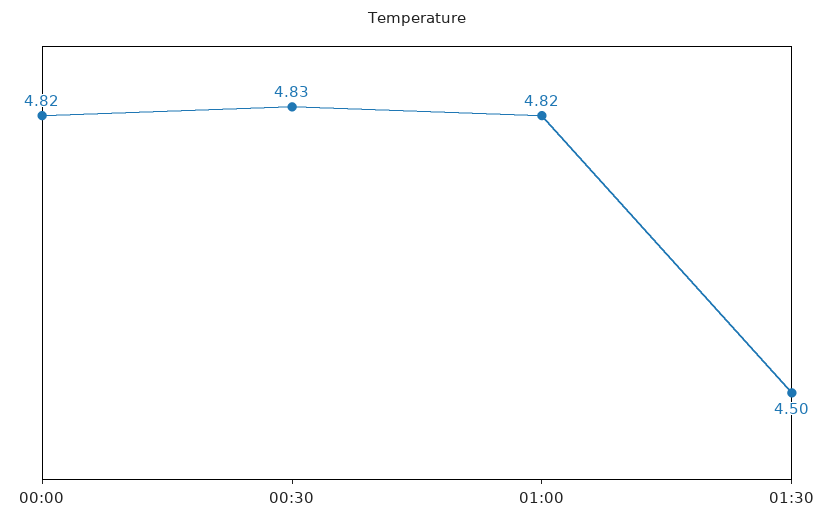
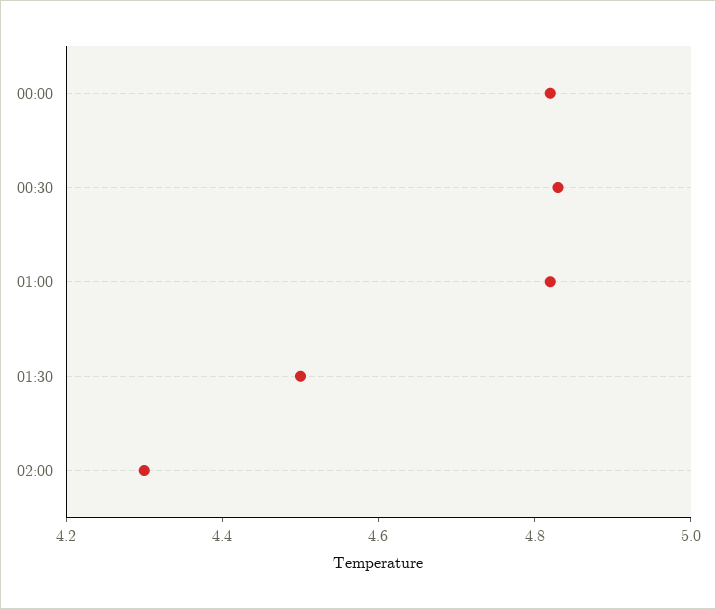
02:00: none -> 4.3

